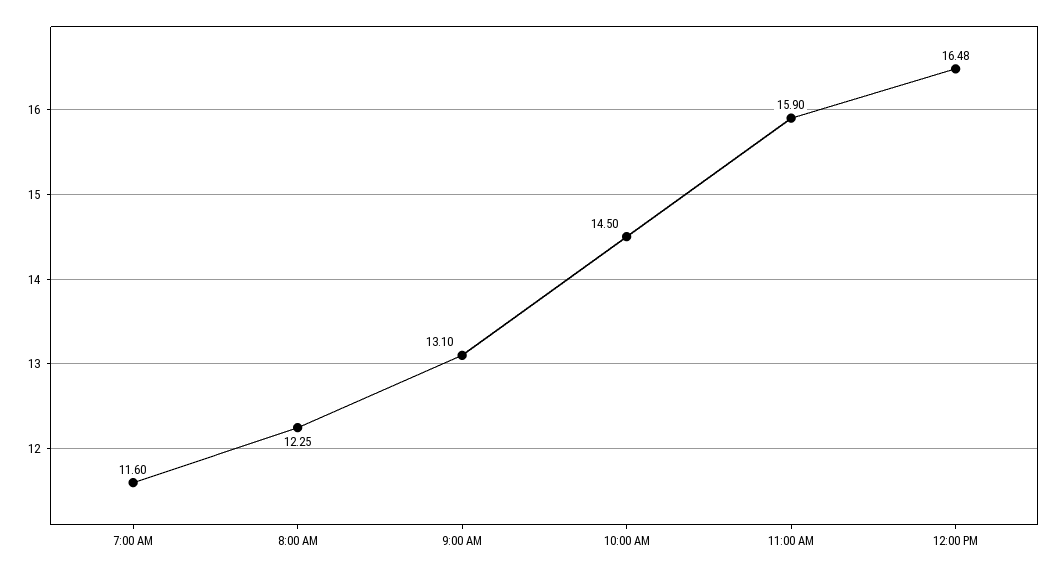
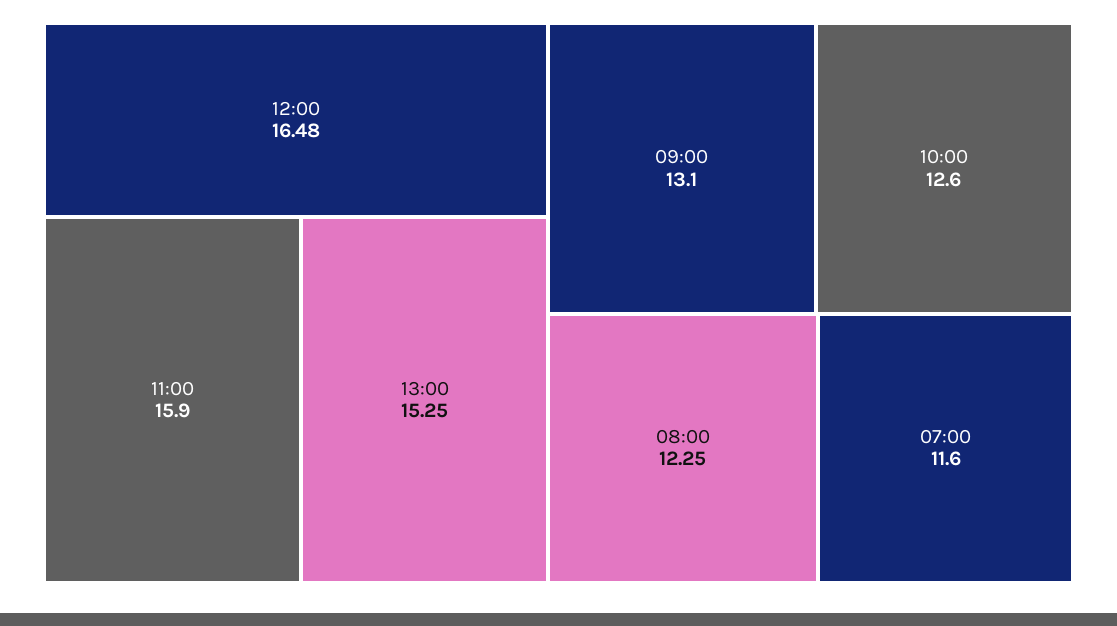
10:00 AM: 14.5 -> 12.6
13:00: none -> 15.25

